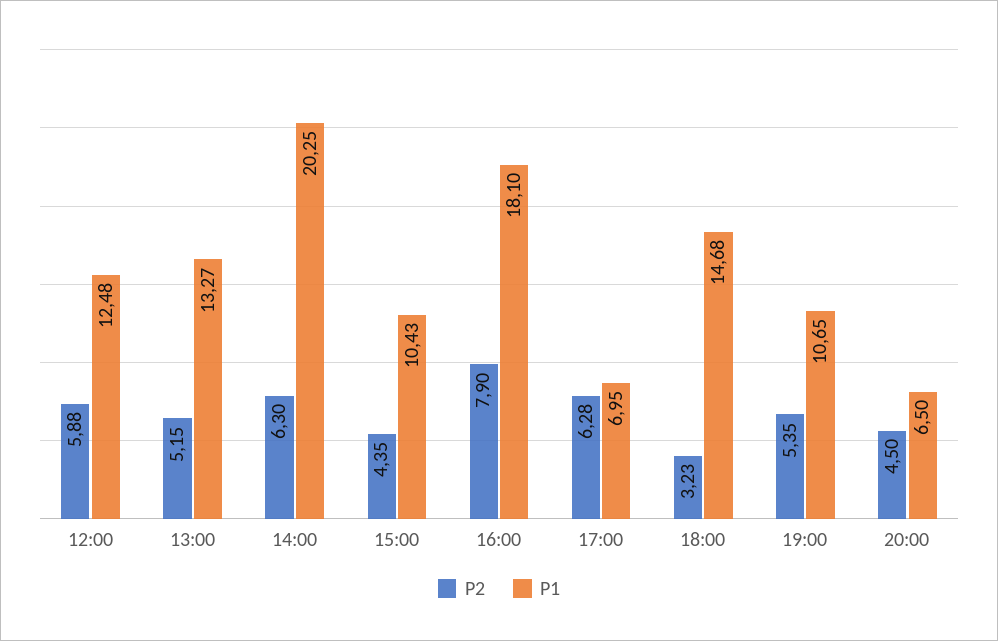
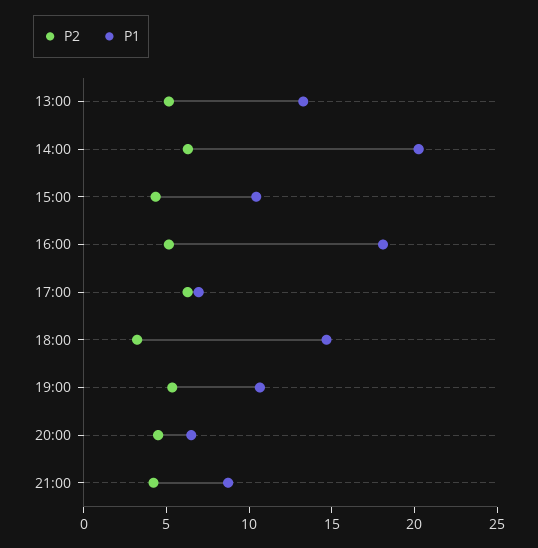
P2, 12:00: 5.88 -> none
P1, 12:00: 12.48 -> none
P2, 16:00: 7.9 -> 5
P2, 21:00: none -> 4
P1, 21:00: none -> 9

